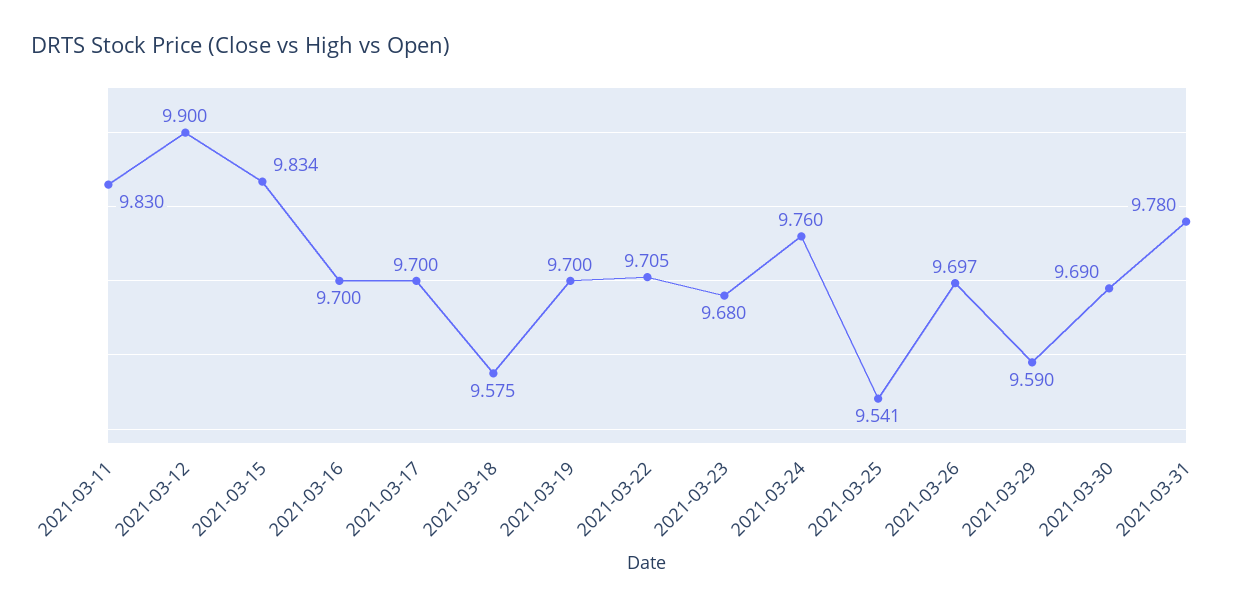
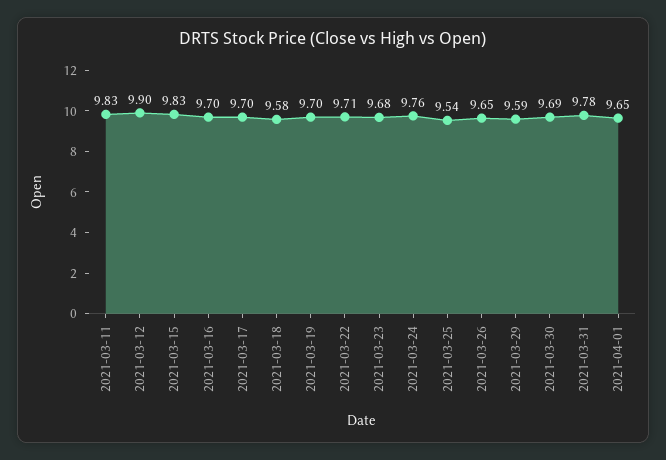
2021-03-26: 9.697 -> 9.65
2021-04-01: none -> 9.65

